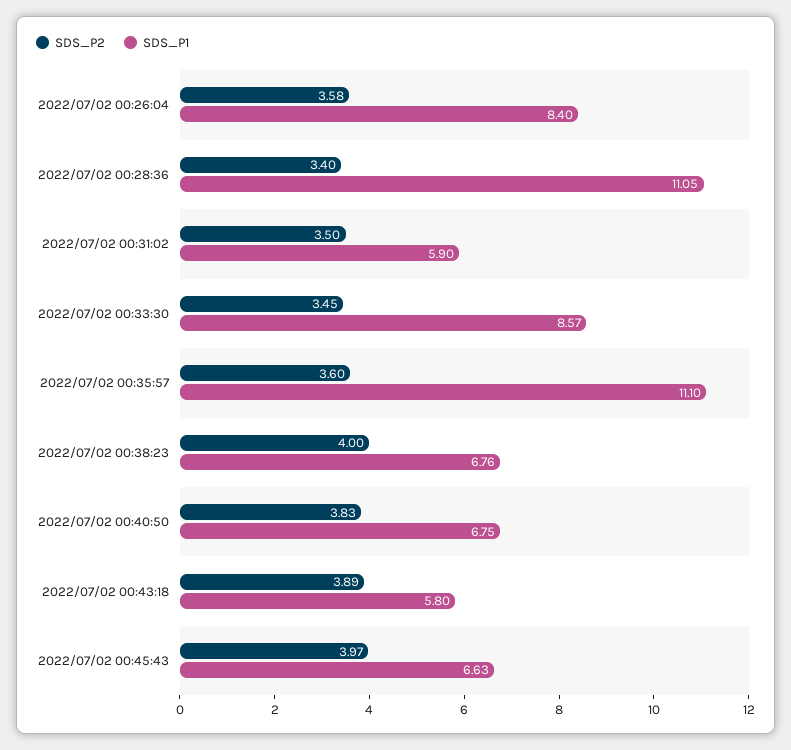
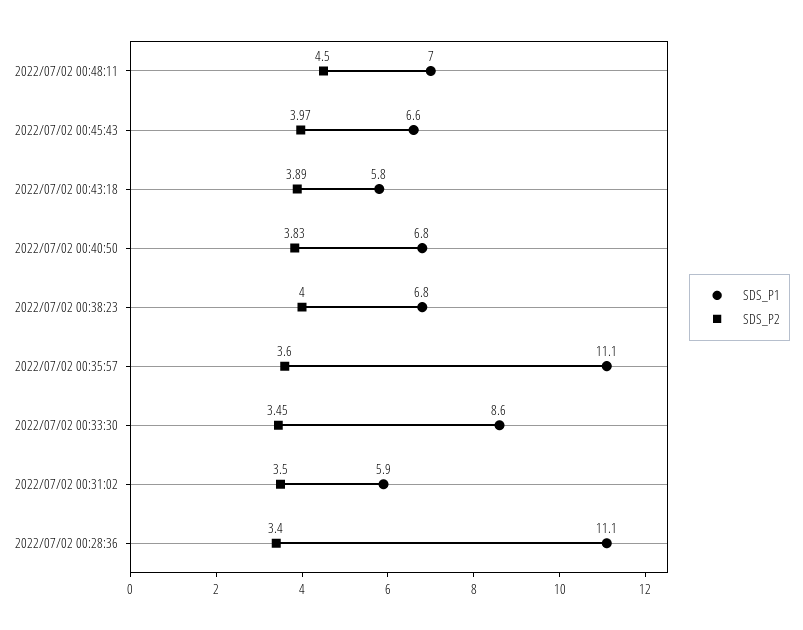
SDS_P2, 2022/07/02 00:26:04: 3.58 -> none
SDS_P1, 2022/07/02 00:26:04: 8.4 -> none
SDS_P1, 2022/07/02 00:48:11: none -> 7
SDS_P2, 2022/07/02 00:48:11: none -> 4.5

